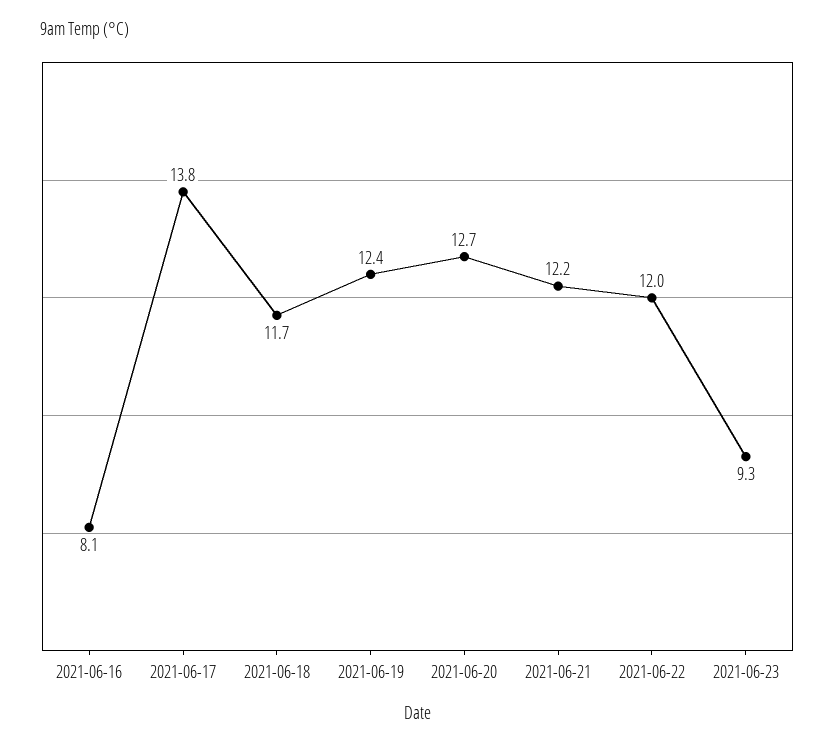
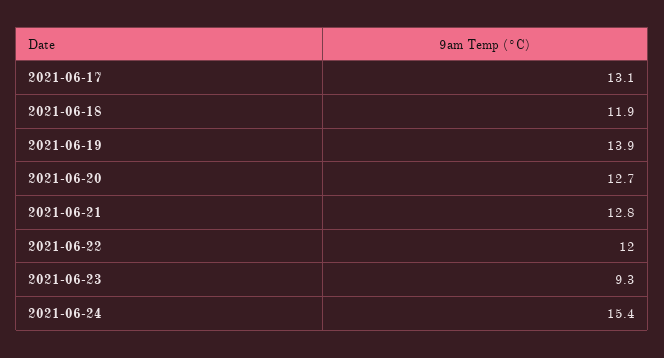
2021-06-16: 8.1 -> none
2021-06-17: 13.8 -> 13.1
2021-06-18: 11.7 -> 11.9
2021-06-19: 12.4 -> 13.9
2021-06-21: 12.2 -> 12.8
2021-06-24: none -> 15.4

